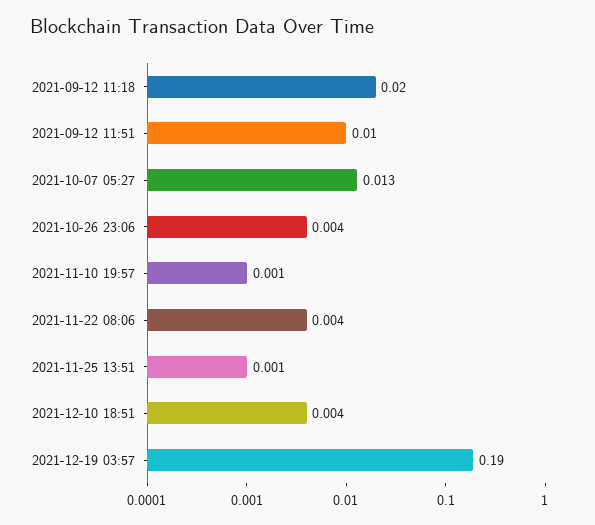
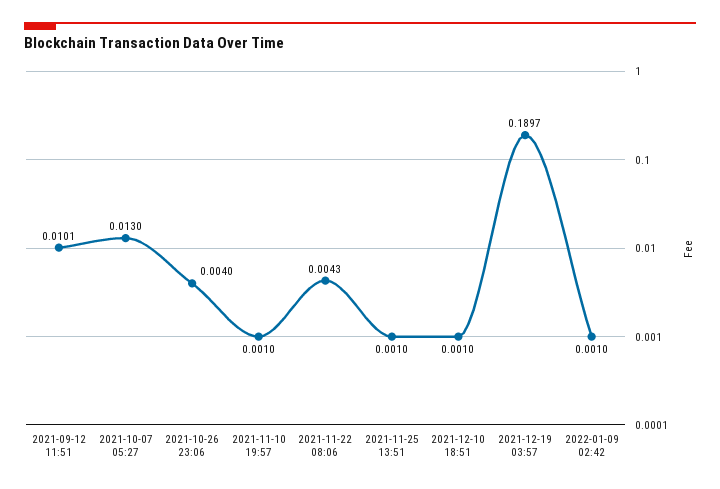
2021-09-12 11:18: 0.02 -> none
2021-12-10 18:51: 0.004 -> 0.001
2022-01-09 02:42: none -> 0.001

